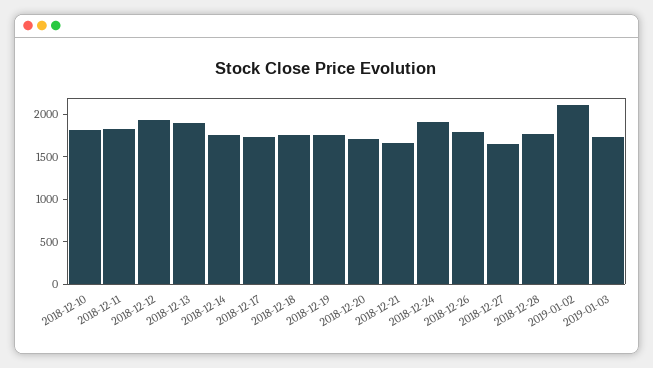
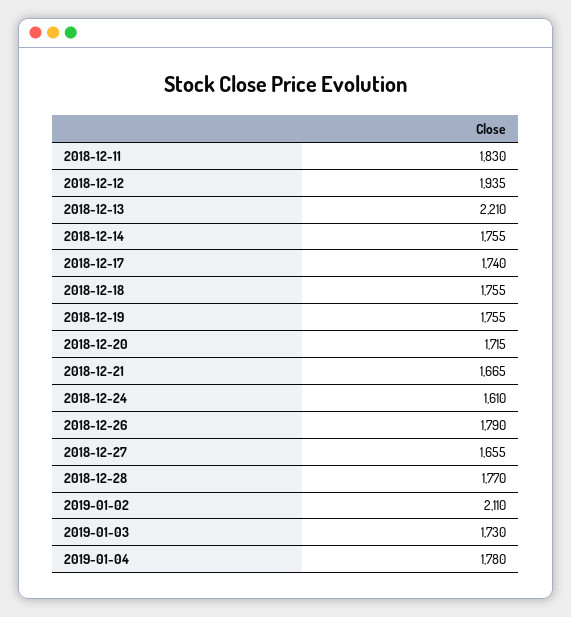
2018-12-10: 1800 -> none
2018-12-13: 1900 -> 2210
2018-12-24: 1900 -> 1610
2019-01-04: none -> 1780

